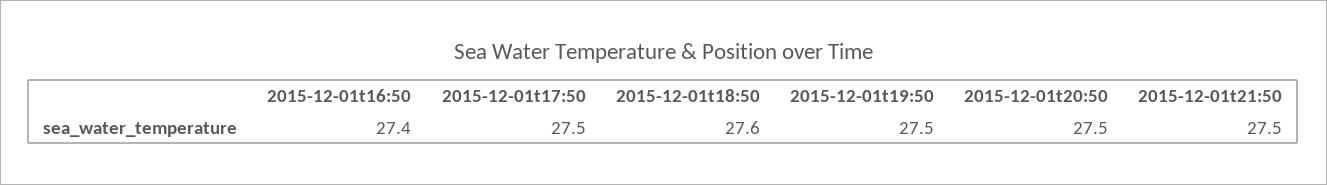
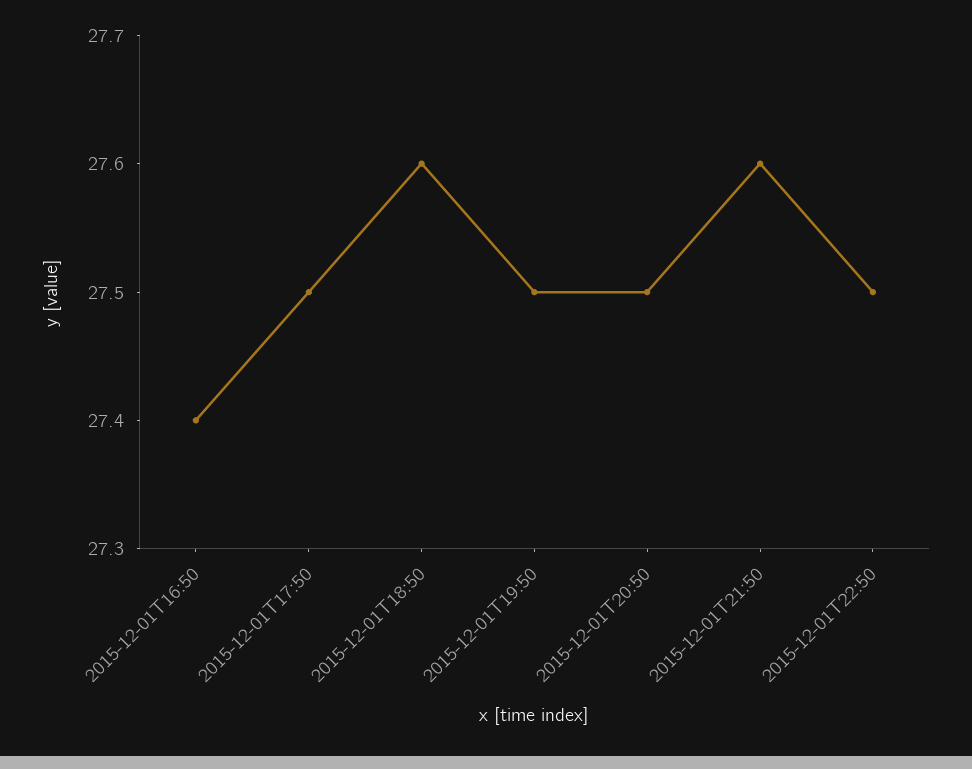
2015-12-01t21:50: 27.5 -> 27.6
2015-12-01T22:50: none -> 27.5

